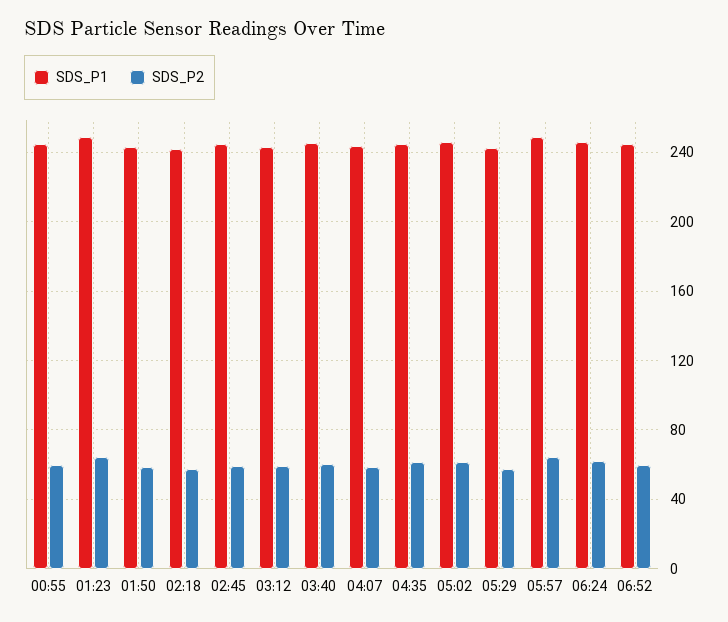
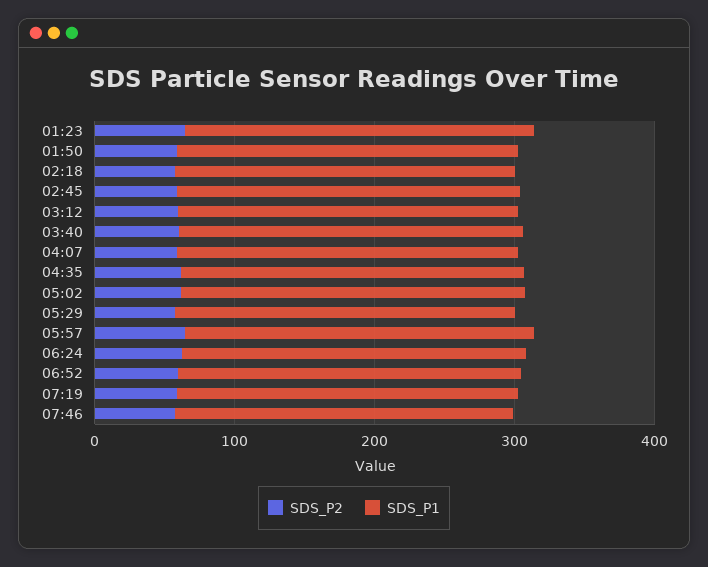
SDS_P1, 00:55: 245 -> none
SDS_P2, 00:55: 60 -> none
SDS_P2, 07:19: none -> 60
SDS_P1, 07:19: none -> 240
SDS_P2, 07:46: none -> 60
SDS_P1, 07:46: none -> 240

